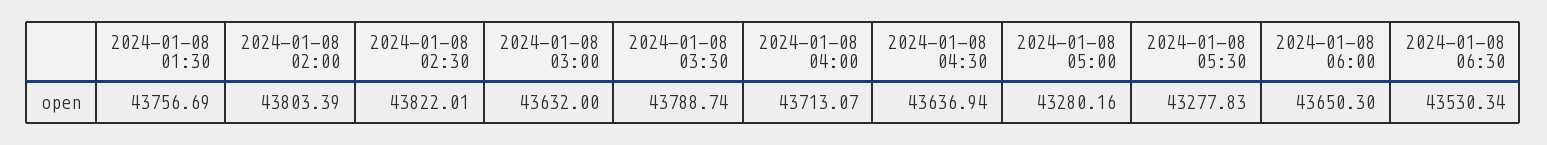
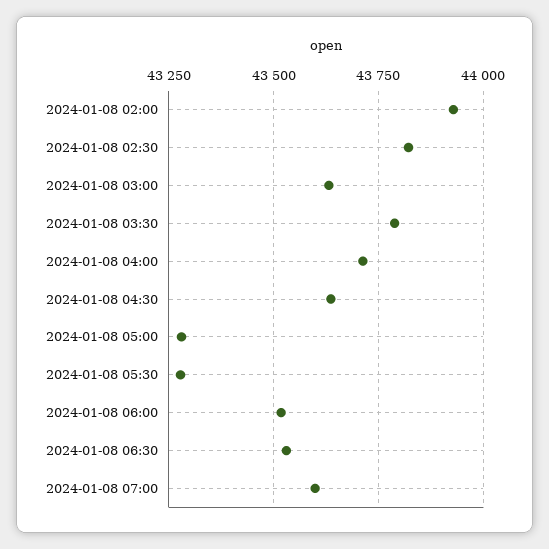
2024-01-08 01:30: 43756.69 -> none
2024-01-08 02:00: 43803.39 -> 43925
2024-01-08 06:00: 43650.3 -> 43525
2024-01-08 07:00: none -> 43600

